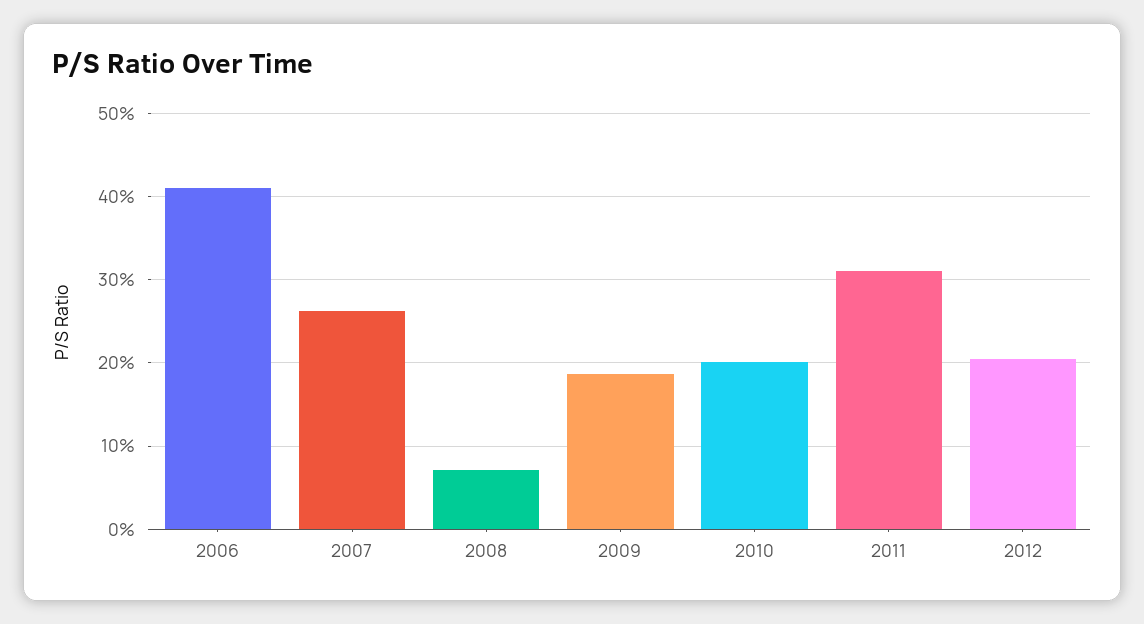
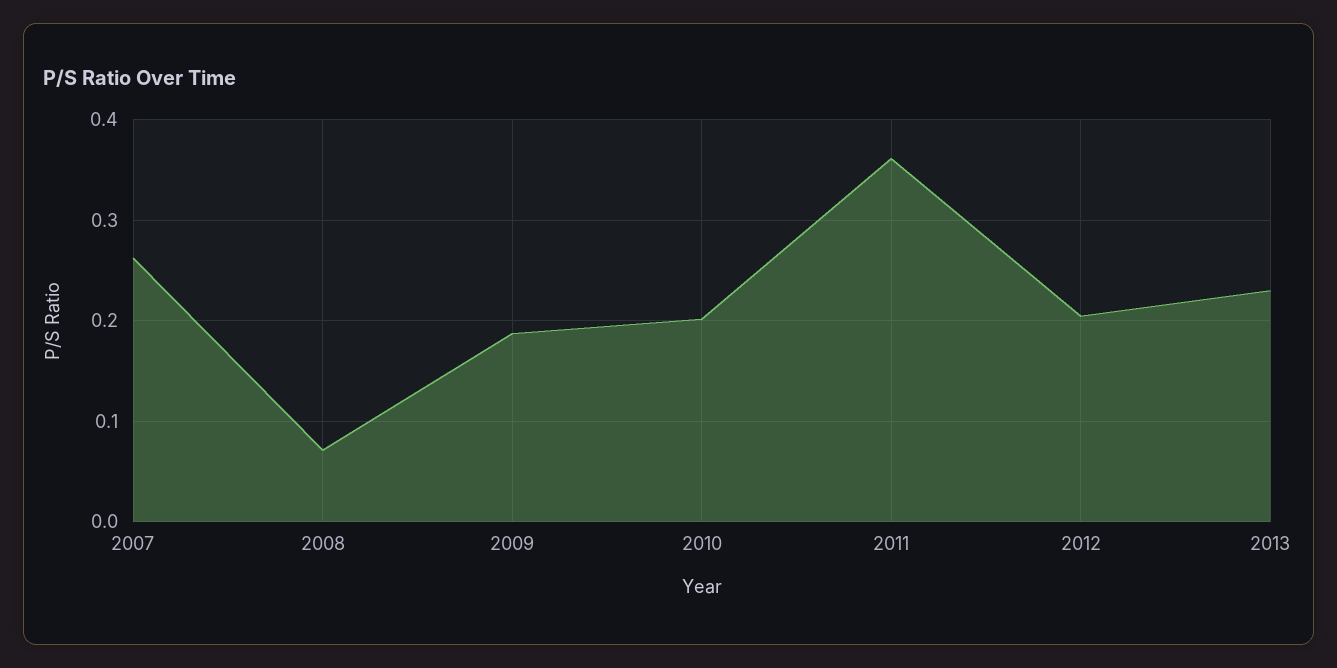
2006: 0.41 -> none
2011: 0.31 -> 0.36
2013: none -> 0.23

